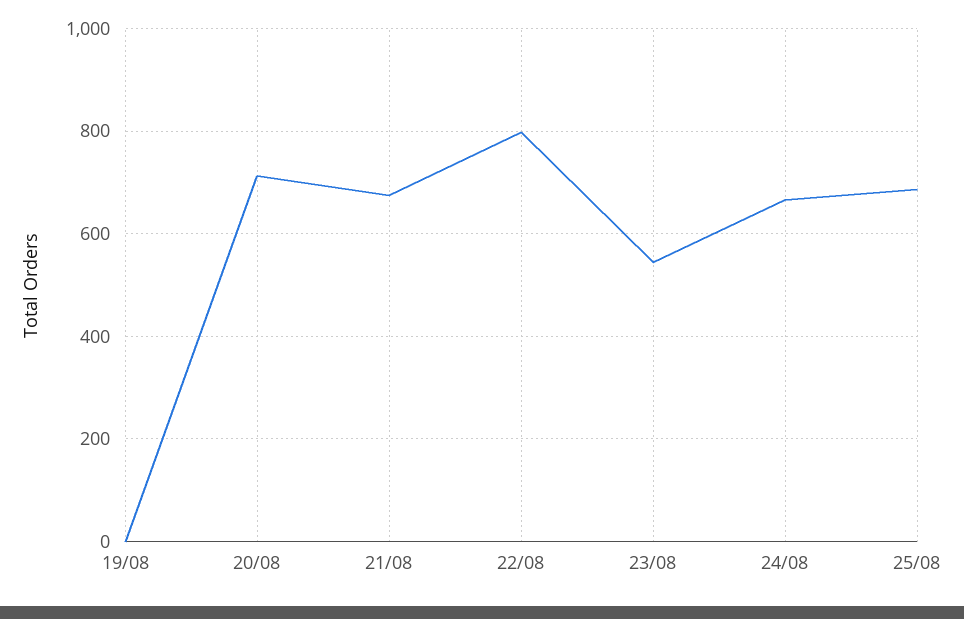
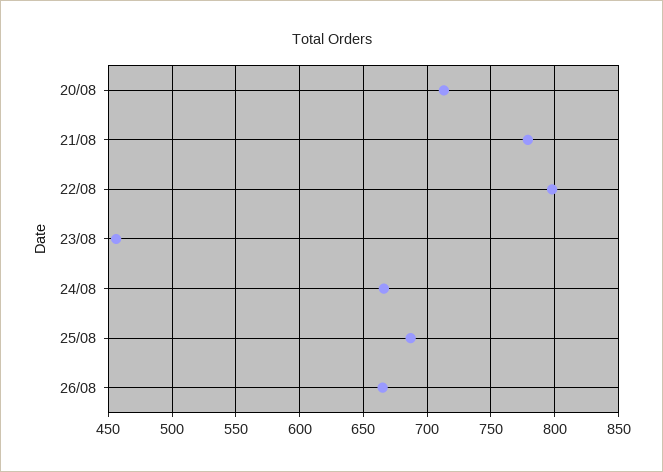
19/08: 0 -> none
21/08: 680 -> 780
23/08: 540 -> 455
26/08: none -> 665

